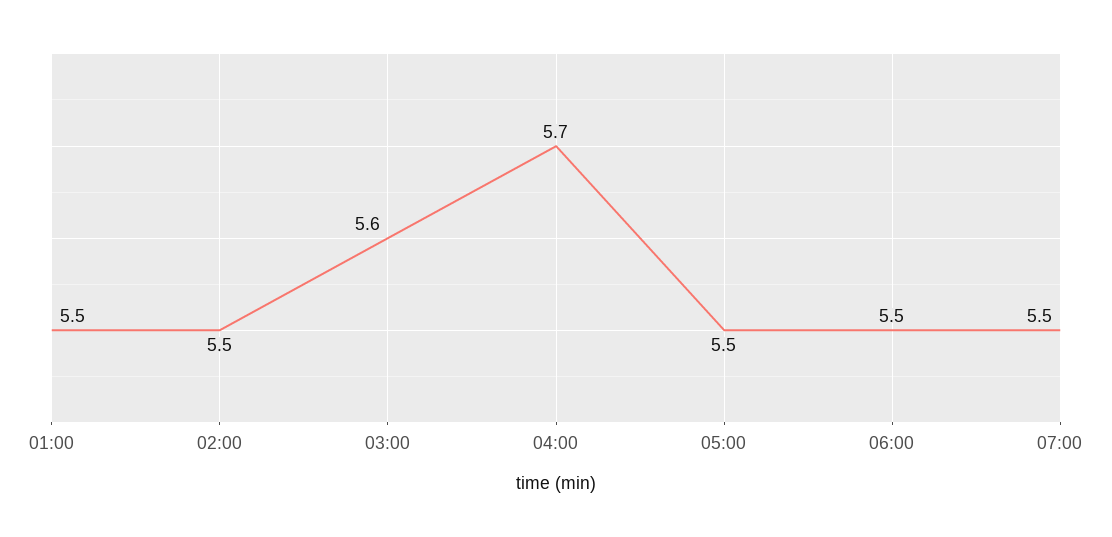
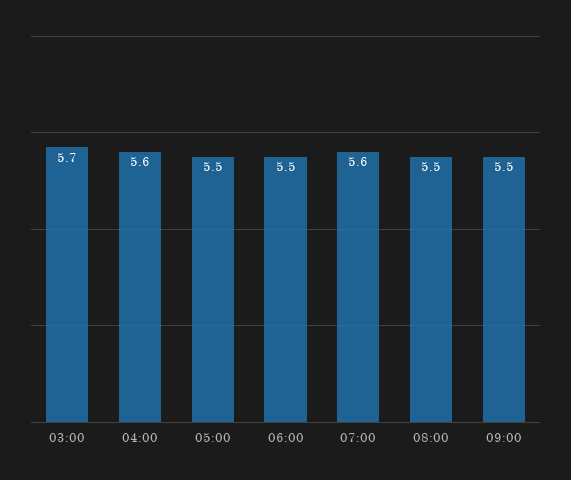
01:00: 5.5 -> none
02:00: 5.5 -> none
03:00: 5.6 -> 5.7
04:00: 5.7 -> 5.6
07:00: 5.5 -> 5.6
08:00: none -> 5.5
09:00: none -> 5.5

